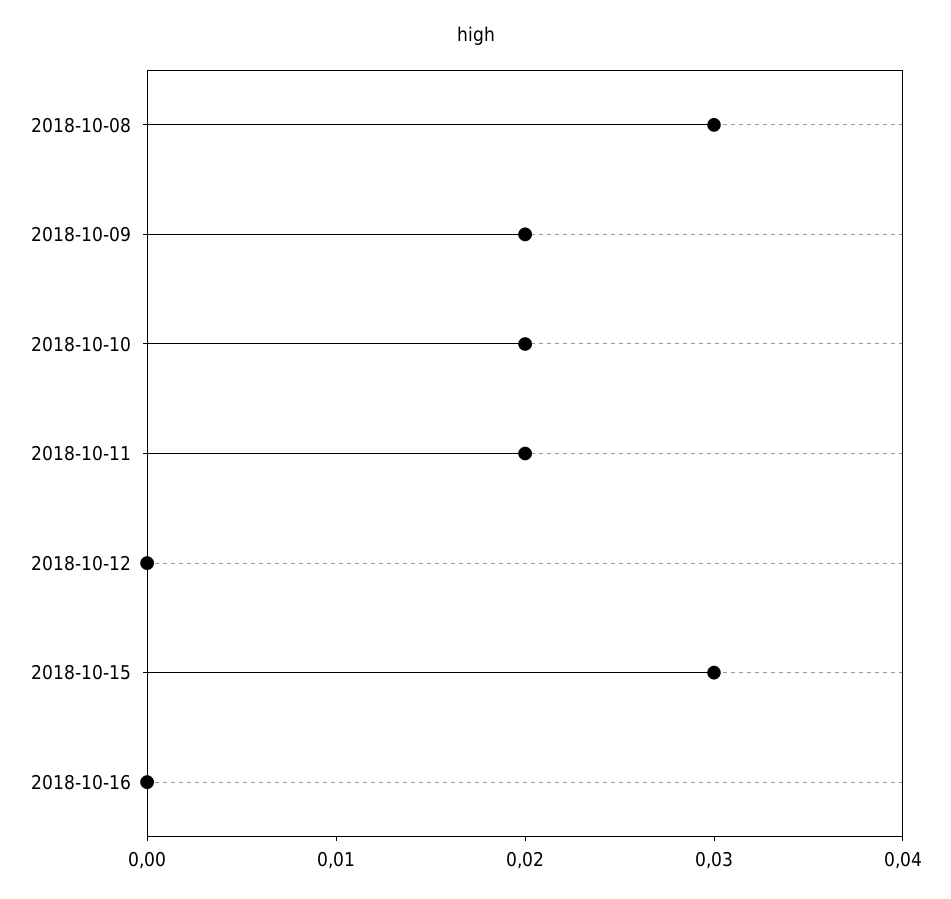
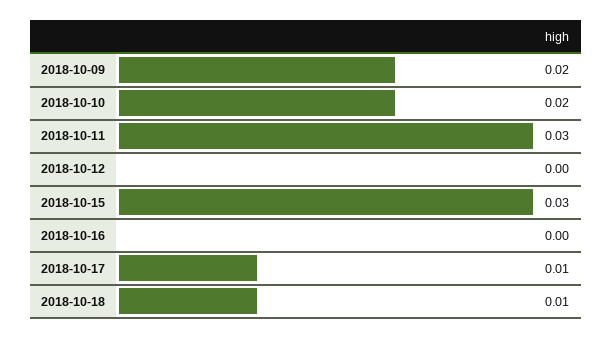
2018-10-08: 0.03 -> none
2018-10-11: 0.02 -> 0.03
2018-10-17: none -> 0.01
2018-10-18: none -> 0.01

